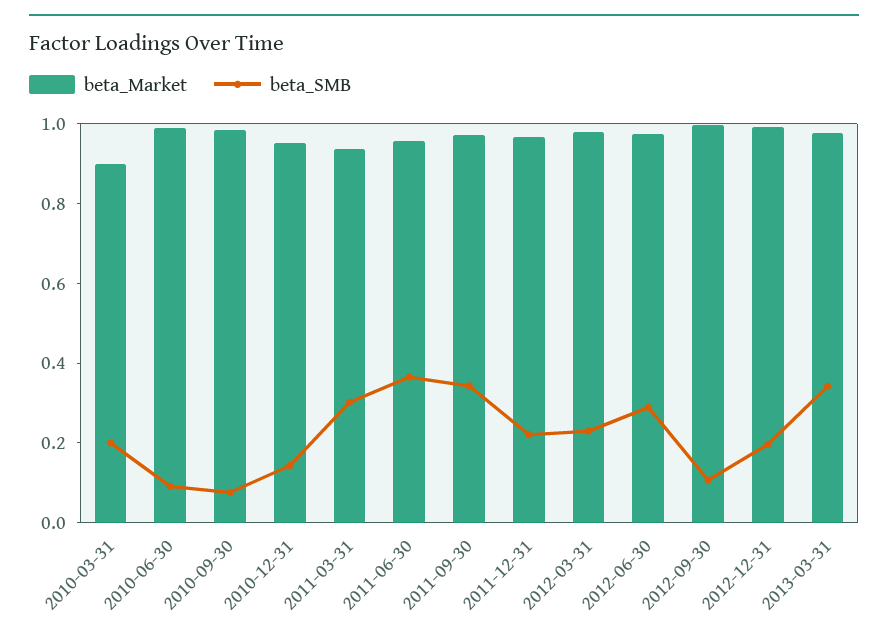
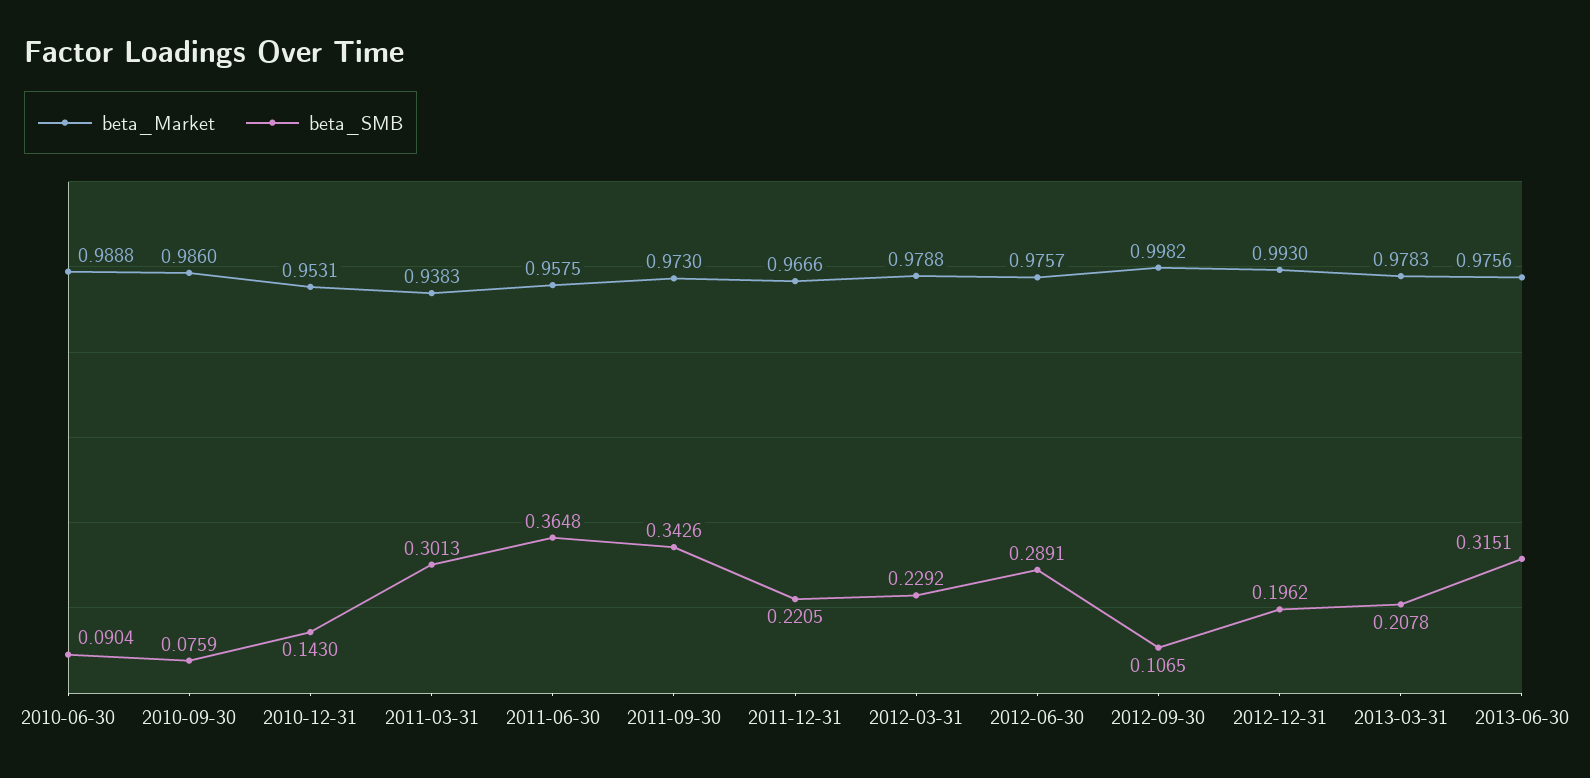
beta_Market, 2010-03-31: 0.9 -> none
beta_SMB, 2010-03-31: 0.2 -> none
beta_SMB, 2013-03-31: 0.35 -> 0.2078
beta_Market, 2013-06-30: none -> 0.9756
beta_SMB, 2013-06-30: none -> 0.3151

